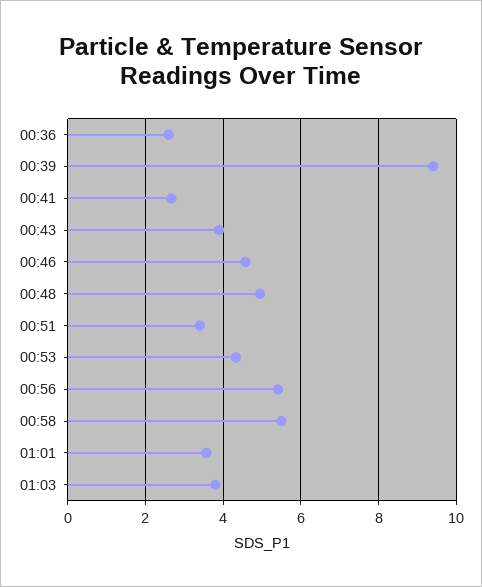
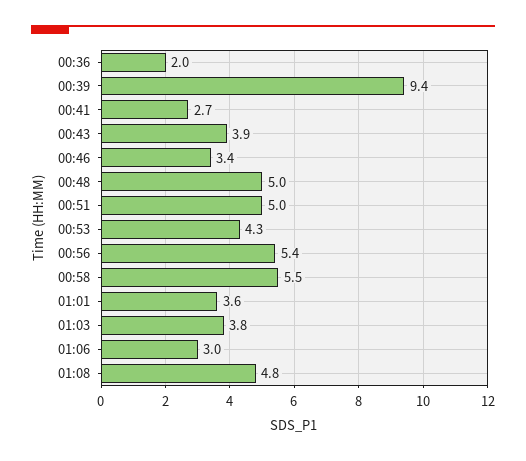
00:36: 2.6 -> 2
00:46: 4.6 -> 3.4
00:51: 3.4 -> 5
01:06: none -> 3
01:08: none -> 4.8

